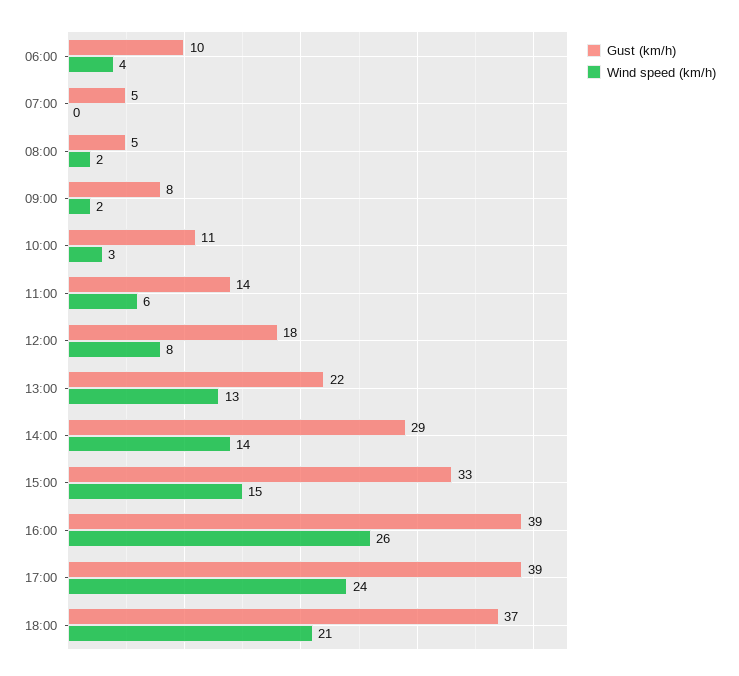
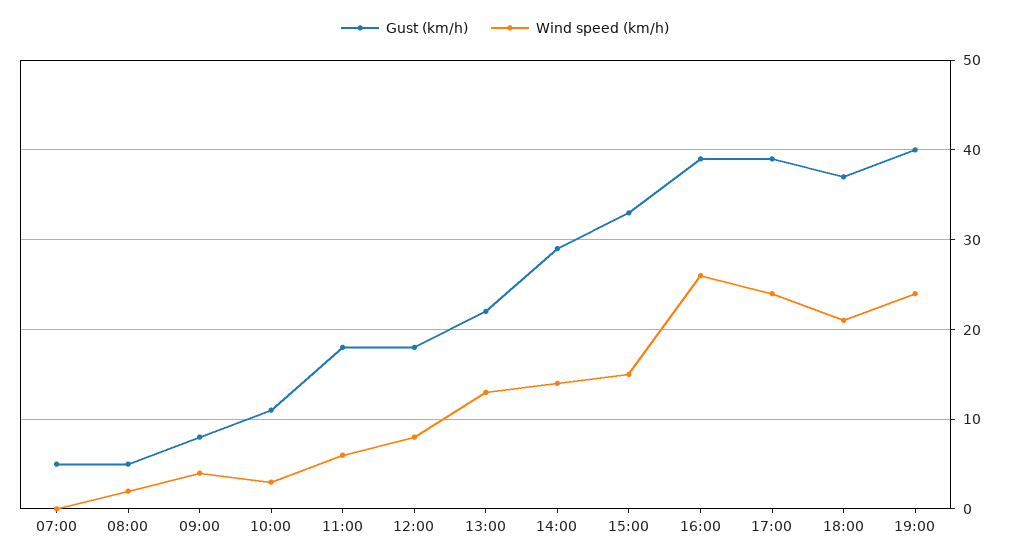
Gust (km/h), 06:00: 10 -> none
Wind speed (km/h), 06:00: 4 -> none
Wind speed (km/h), 09:00: 2 -> 4
Gust (km/h), 11:00: 14 -> 18
Gust (km/h), 19:00: none -> 40
Wind speed (km/h), 19:00: none -> 24

